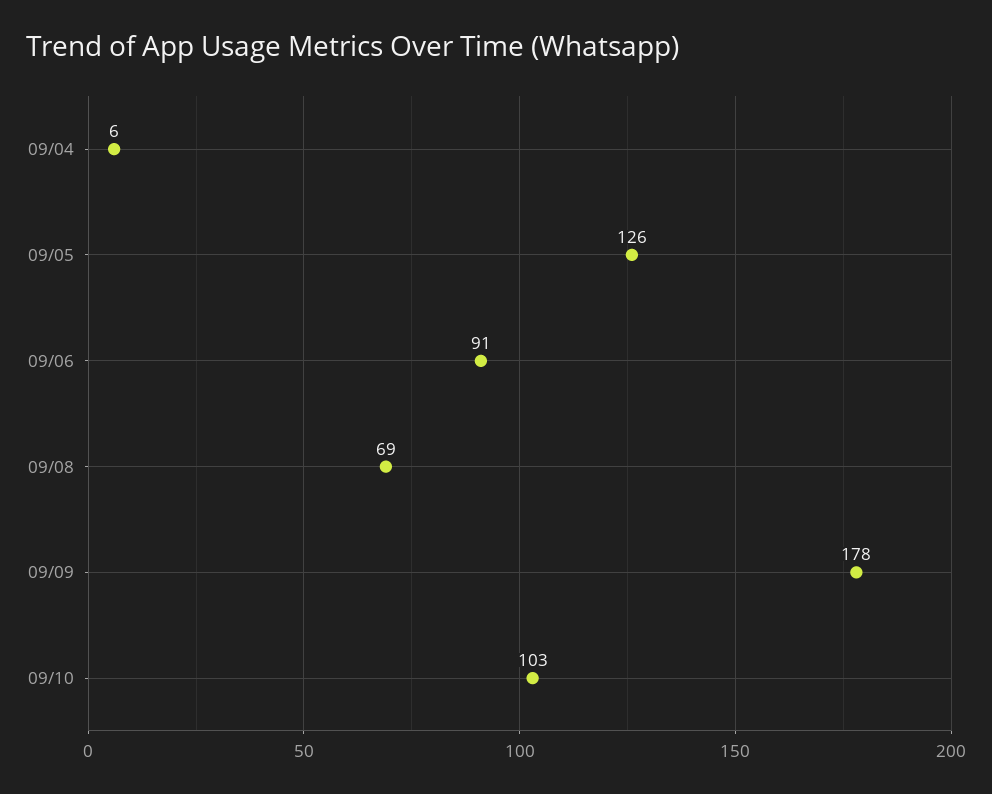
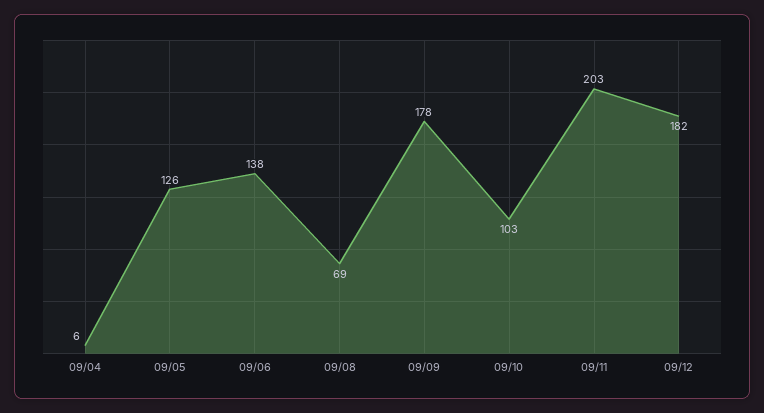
09/06: 91 -> 138
09/11: none -> 203
09/12: none -> 182

